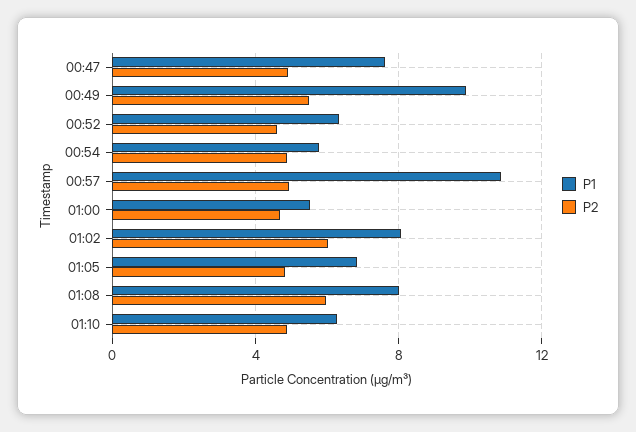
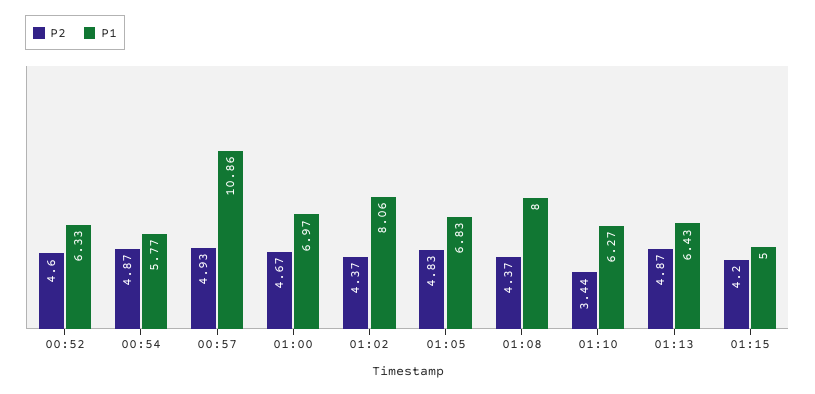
P1, 00:47: 7.5 -> none
P2, 00:47: 5 -> none
P1, 00:49: 10 -> none
P2, 00:49: 5.5 -> none
P1, 01:00: 5.5 -> 6.97
P2, 01:02: 6 -> 4.37
P2, 01:08: 6 -> 4.37
P2, 01:10: 5 -> 3.44
P2, 01:13: none -> 4.87
P1, 01:13: none -> 6.43
P2, 01:15: none -> 4.2
P1, 01:15: none -> 5

